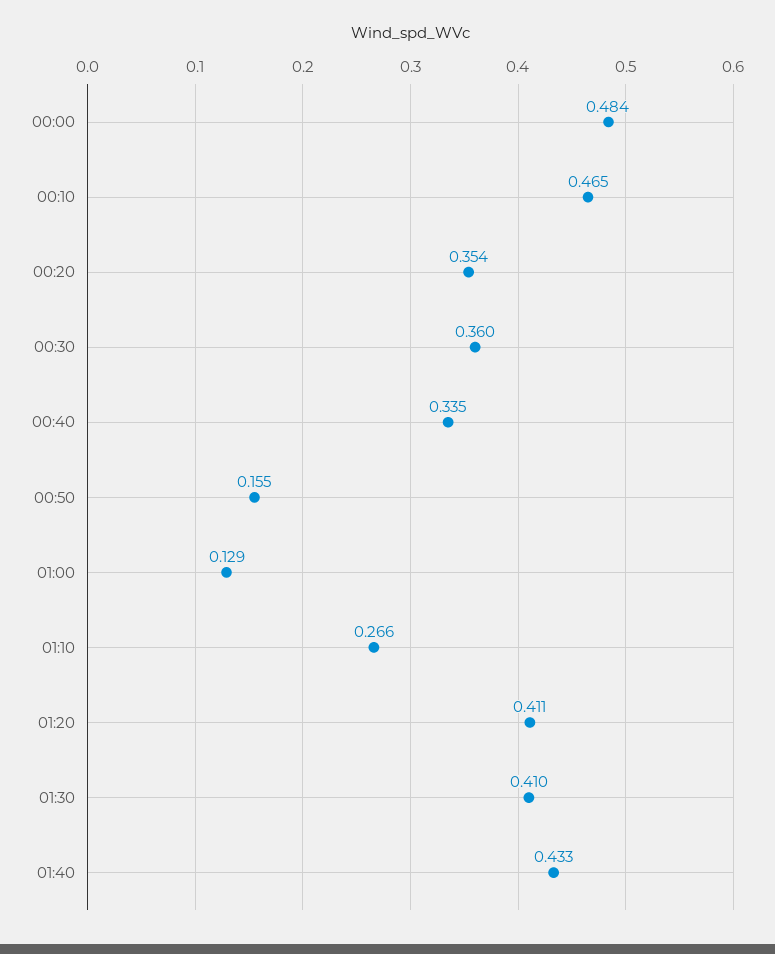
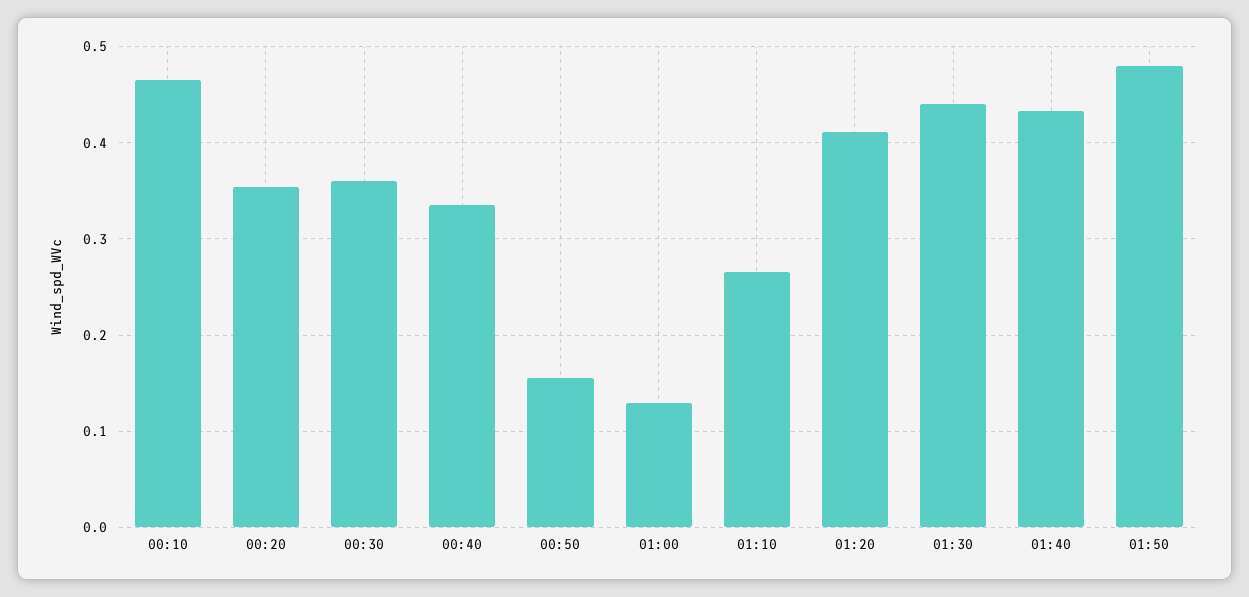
00:00: 0.484 -> none
01:30: 0.41 -> 0.44
01:50: none -> 0.48

